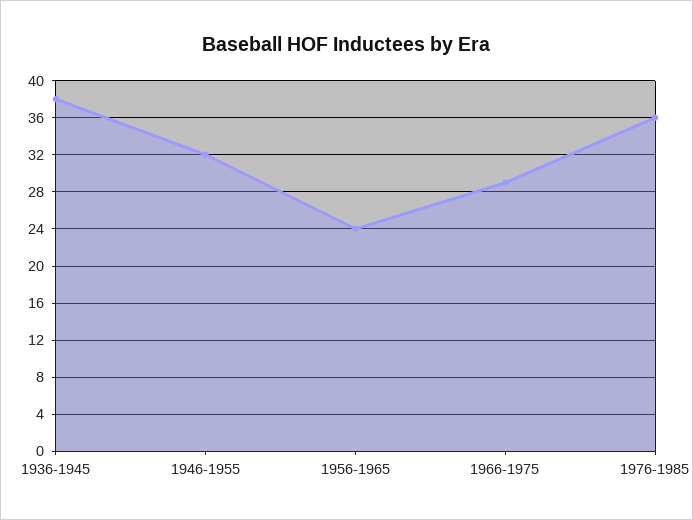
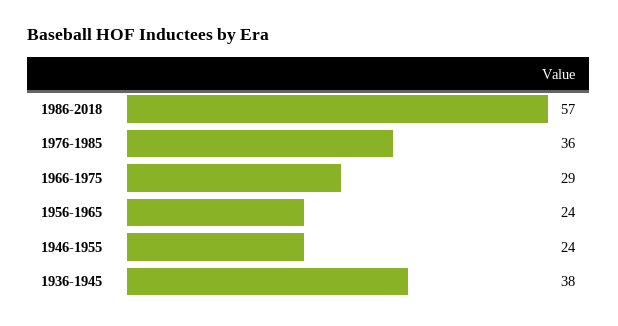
1946-1955: 32 -> 24
1986-2018: none -> 57

